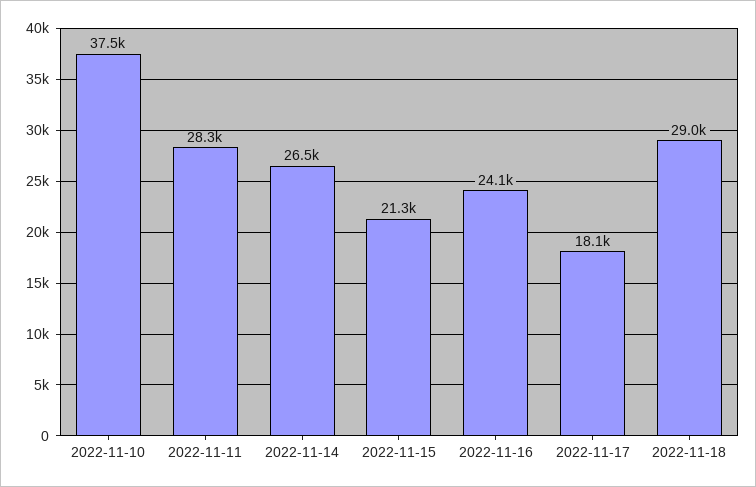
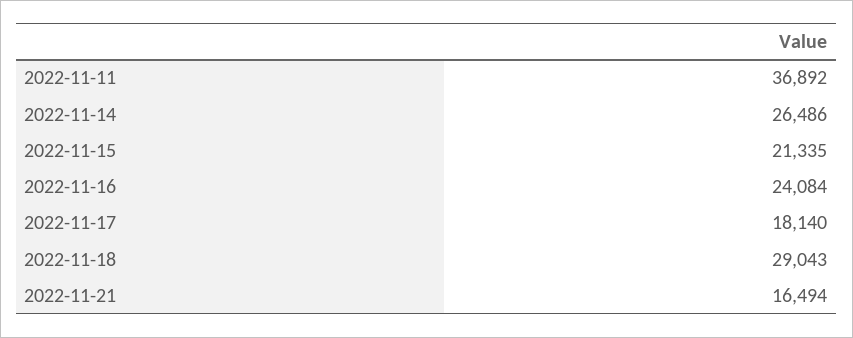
2022-11-10: 37500 -> none
2022-11-11: 28300 -> 36892
2022-11-21: none -> 16494

